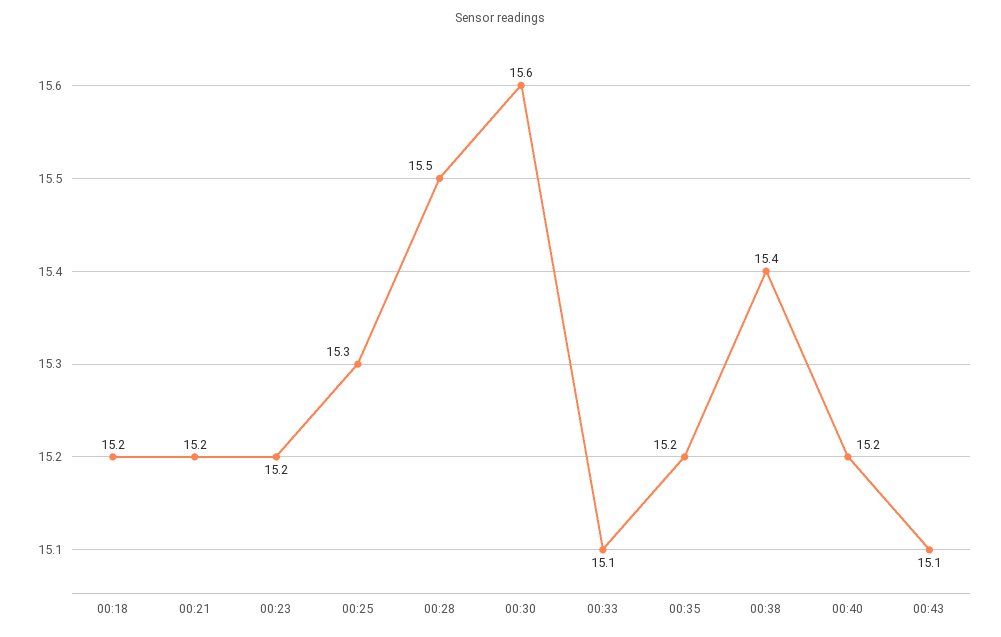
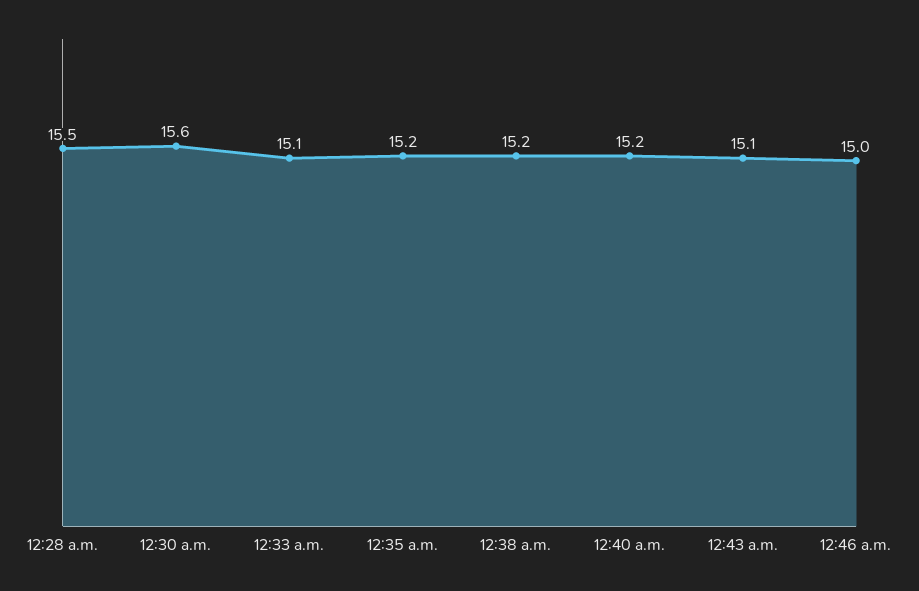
00:18: 15.2 -> none
00:21: 15.2 -> none
00:23: 15.2 -> none
00:25: 15.3 -> none
00:38: 15.4 -> 15.2
12:46 a.m.: none -> 15

